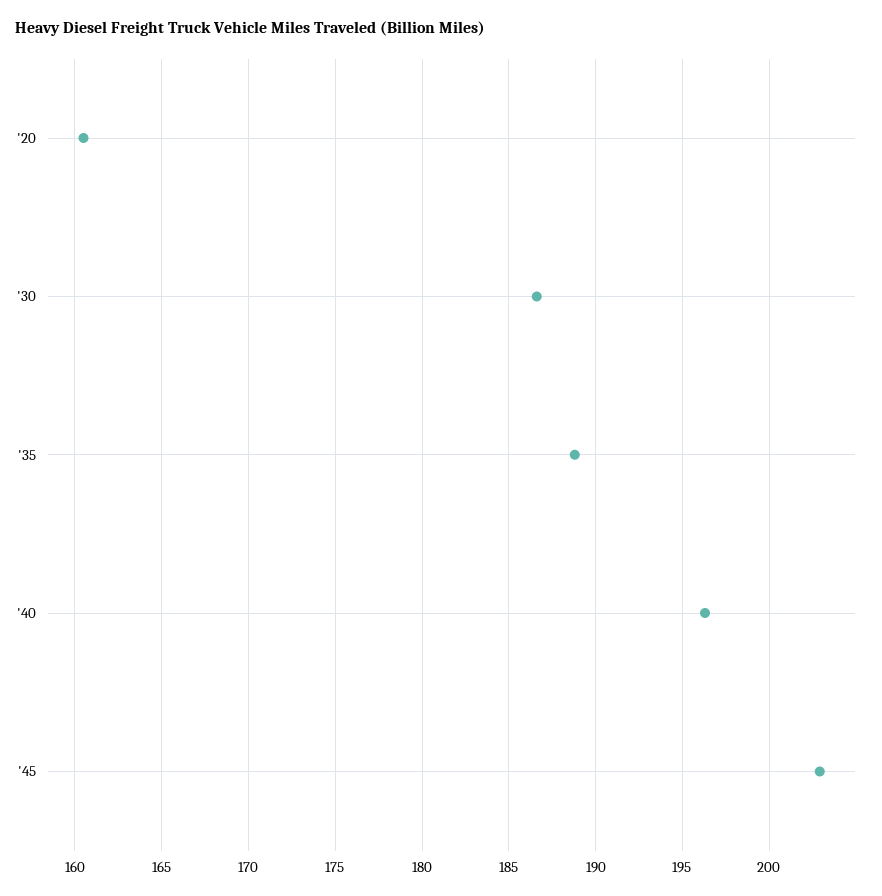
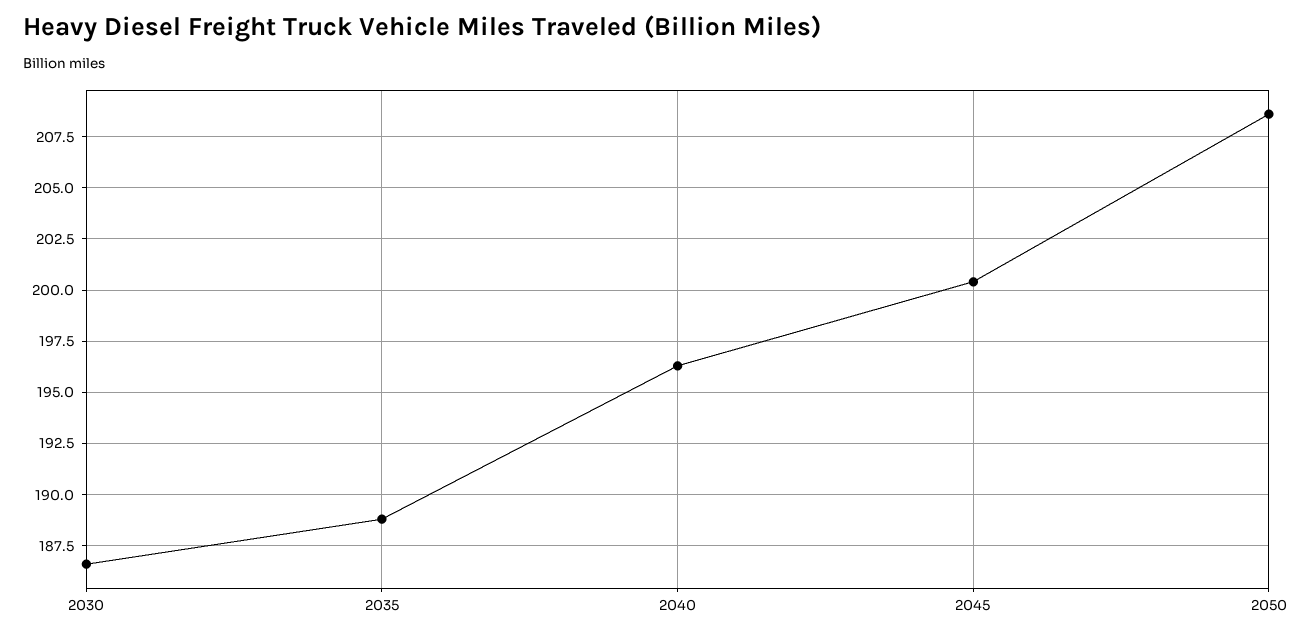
'20: 160.5 -> none
'45: 203 -> 200.5
2050: none -> 208.5

